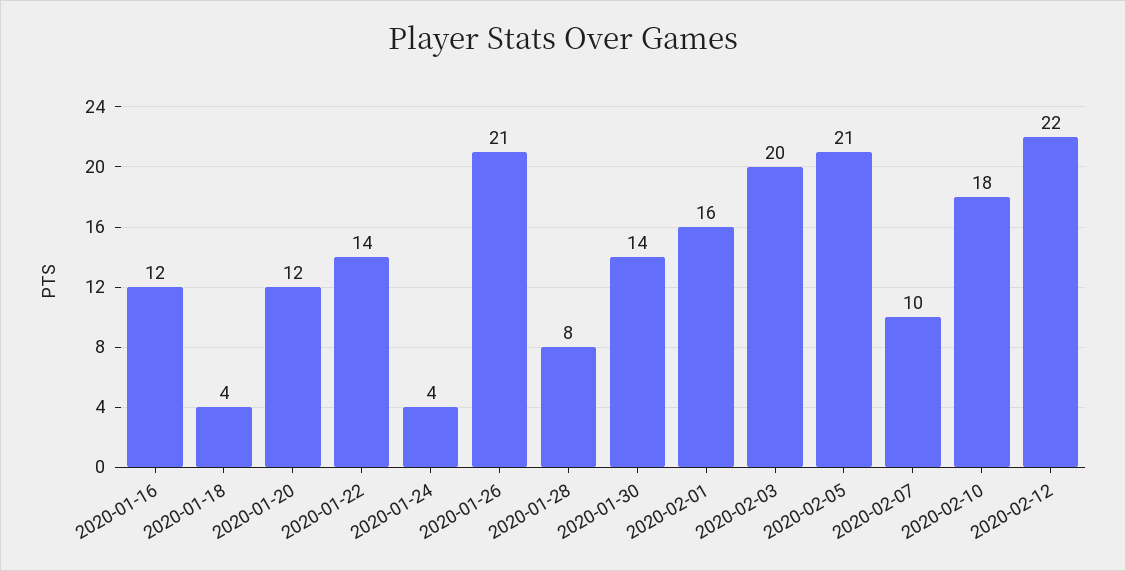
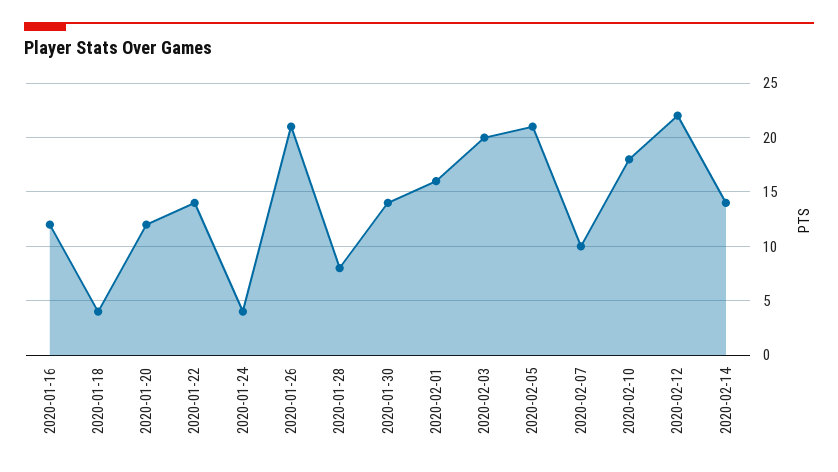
2020-02-14: none -> 14

